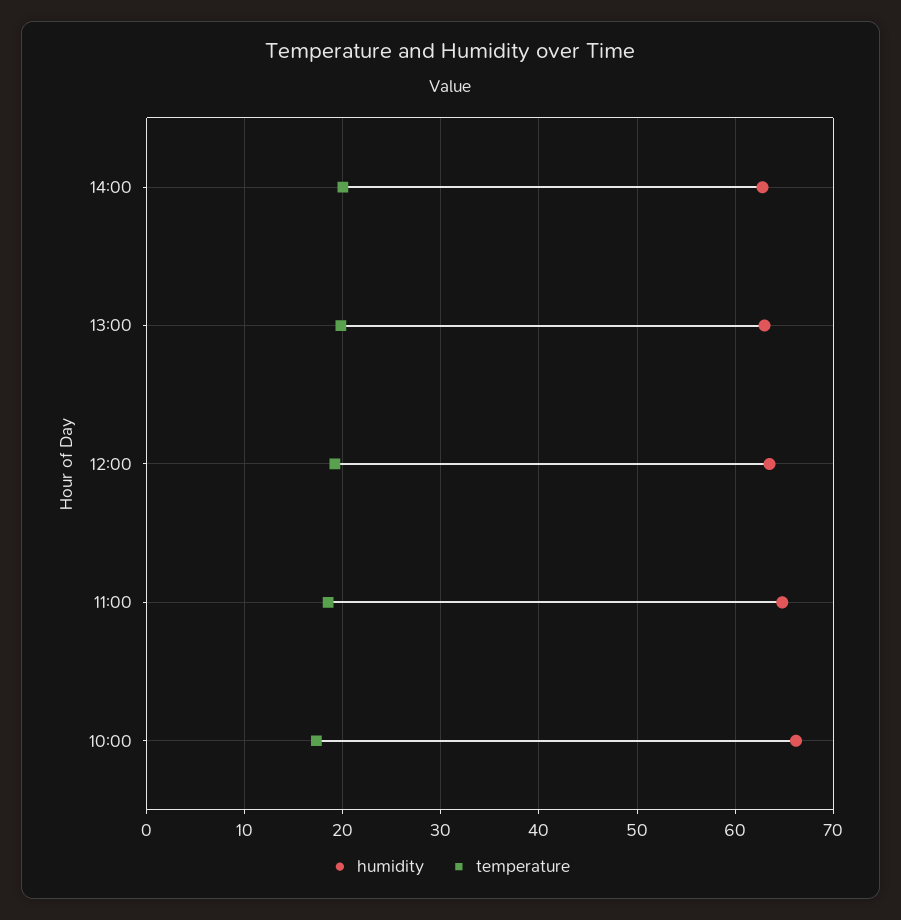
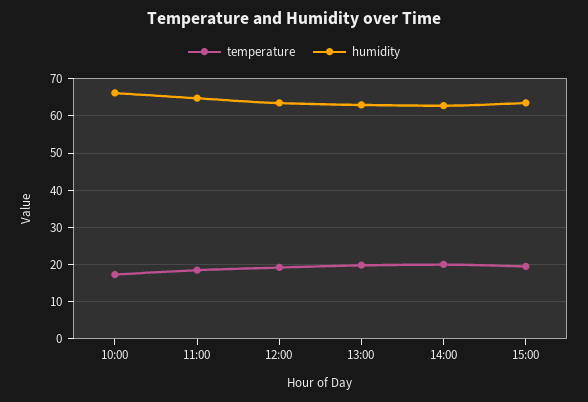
temperature, 15:00: none -> 20
humidity, 15:00: none -> 64

